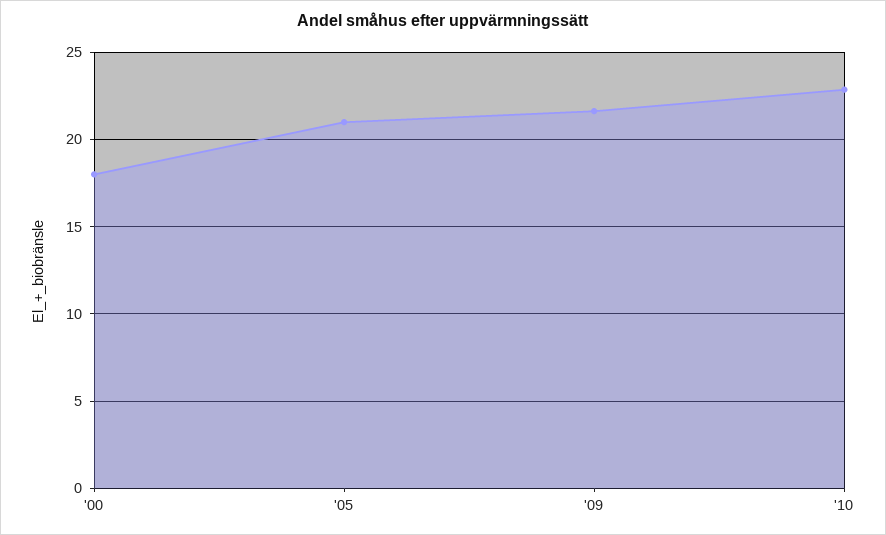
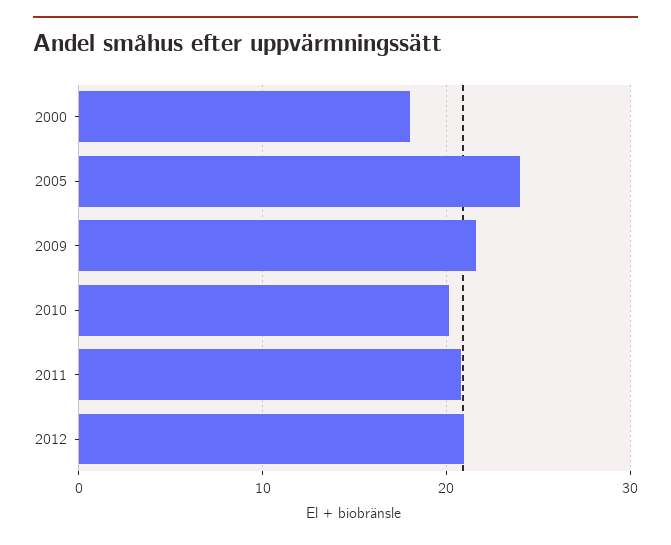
'05: 21 -> 24
'10: 23 -> 20
2011: none -> 21
2012: none -> 21

